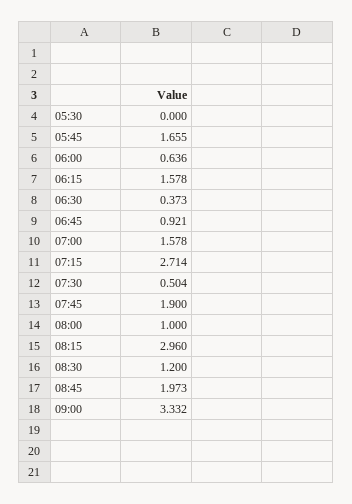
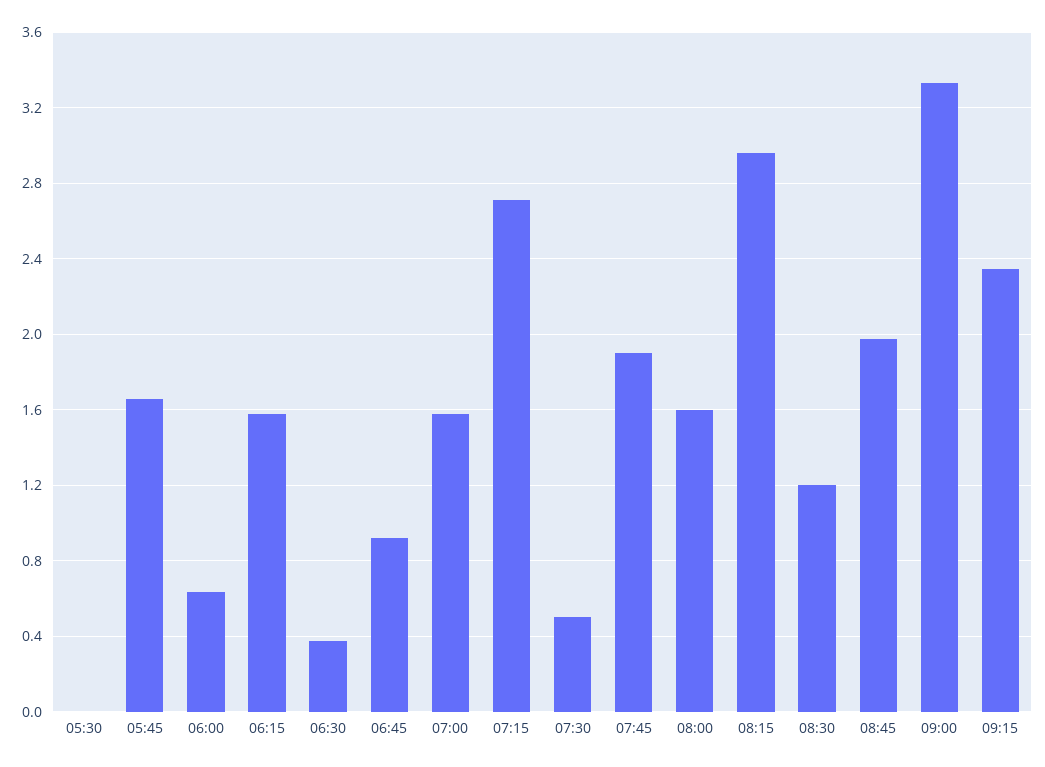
08:00: 1 -> 1.6
09:15: none -> 2.35

